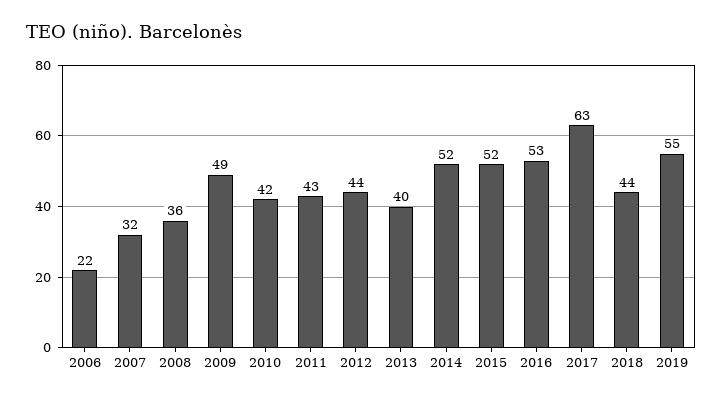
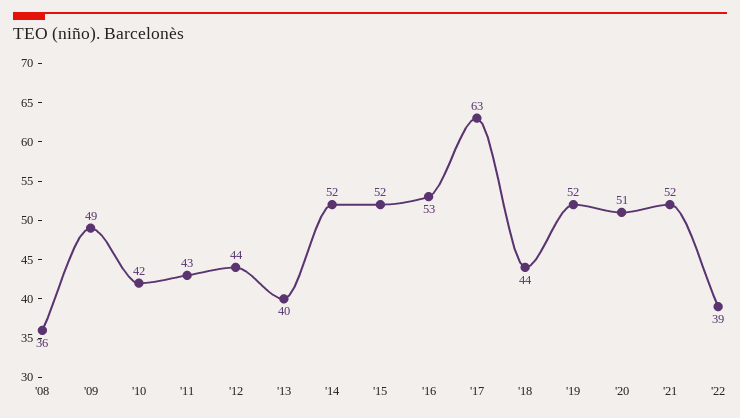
2006: 22 -> none
2007: 32 -> none
2019: 55 -> 52
'20: none -> 51
'21: none -> 52
'22: none -> 39

